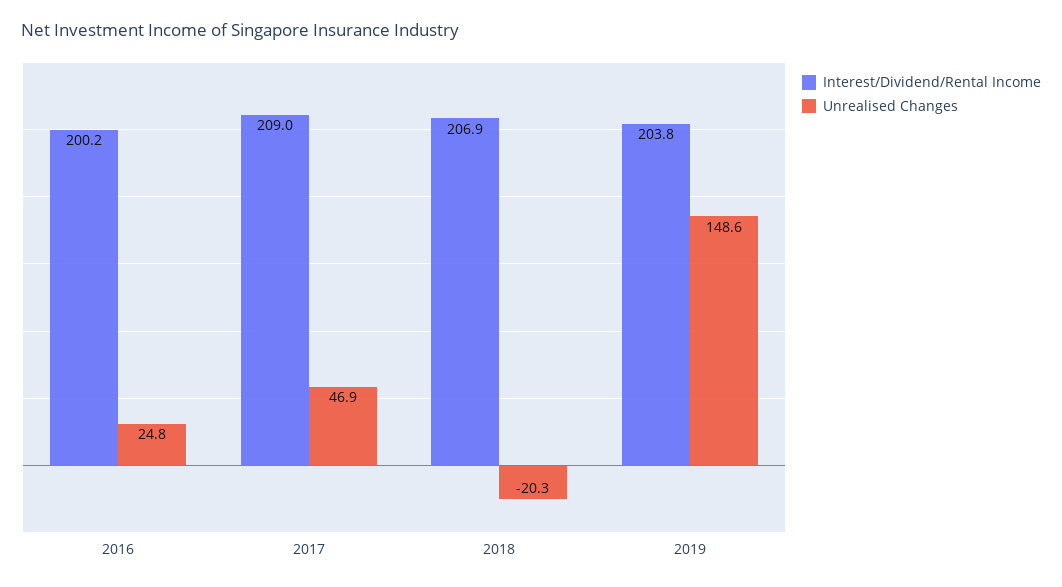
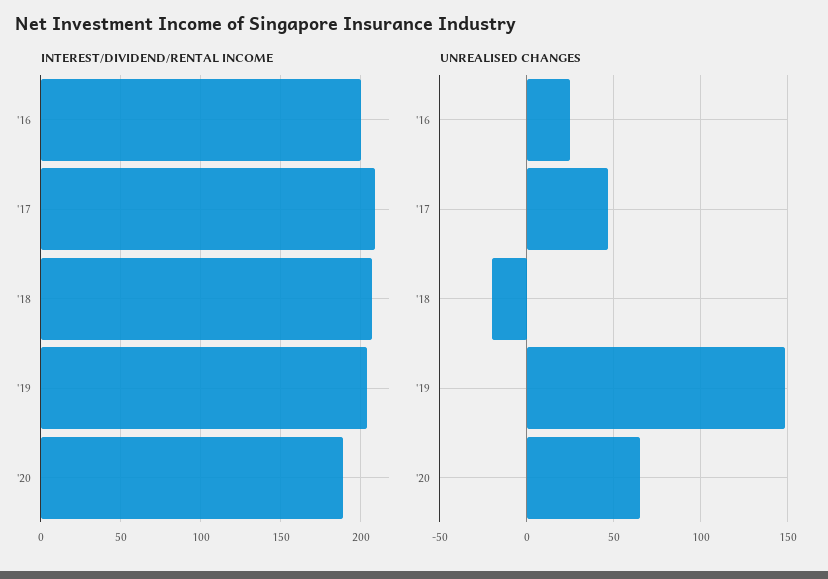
Interest/Dividend/Rental Income, '20: none -> 190
Unrealised Changes, '20: none -> 65

